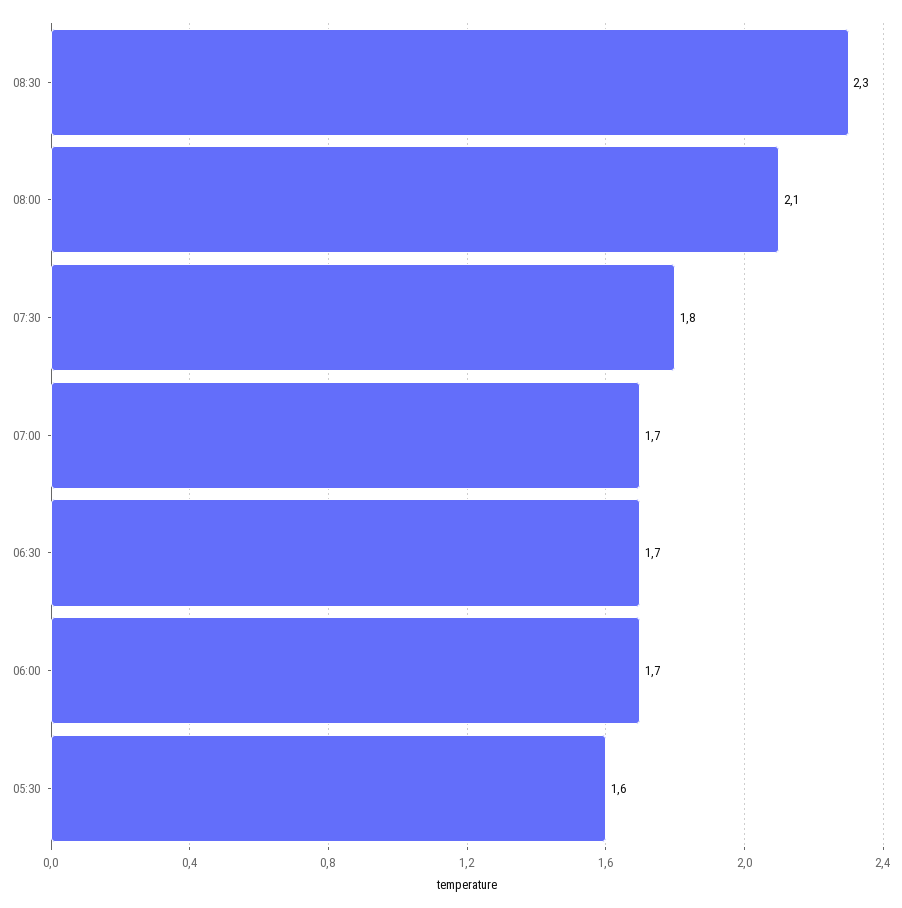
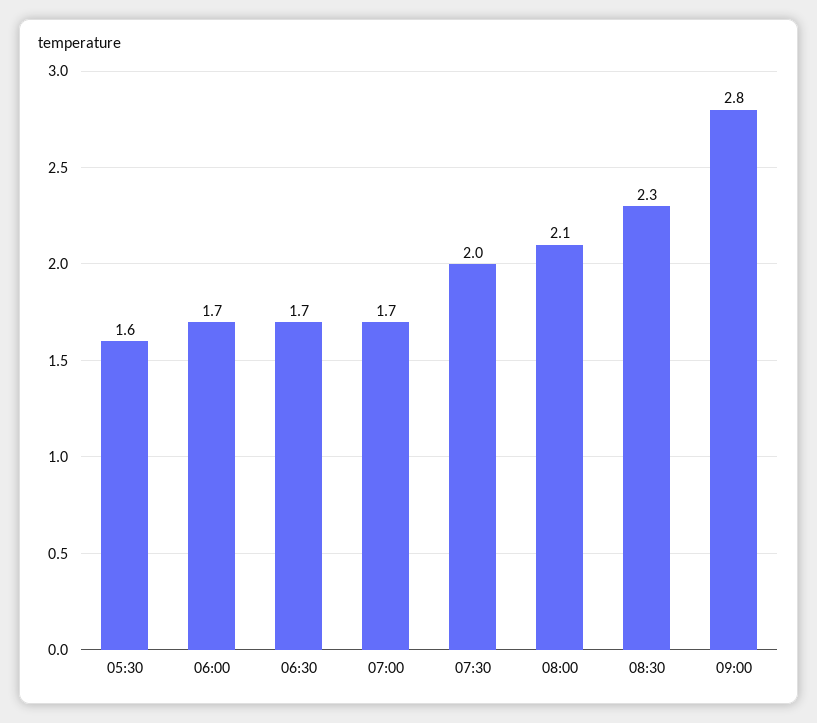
07:30: 1.8 -> 2
09:00: none -> 2.8

